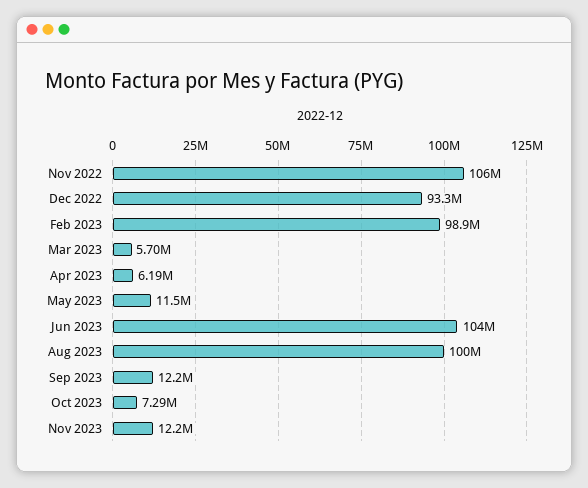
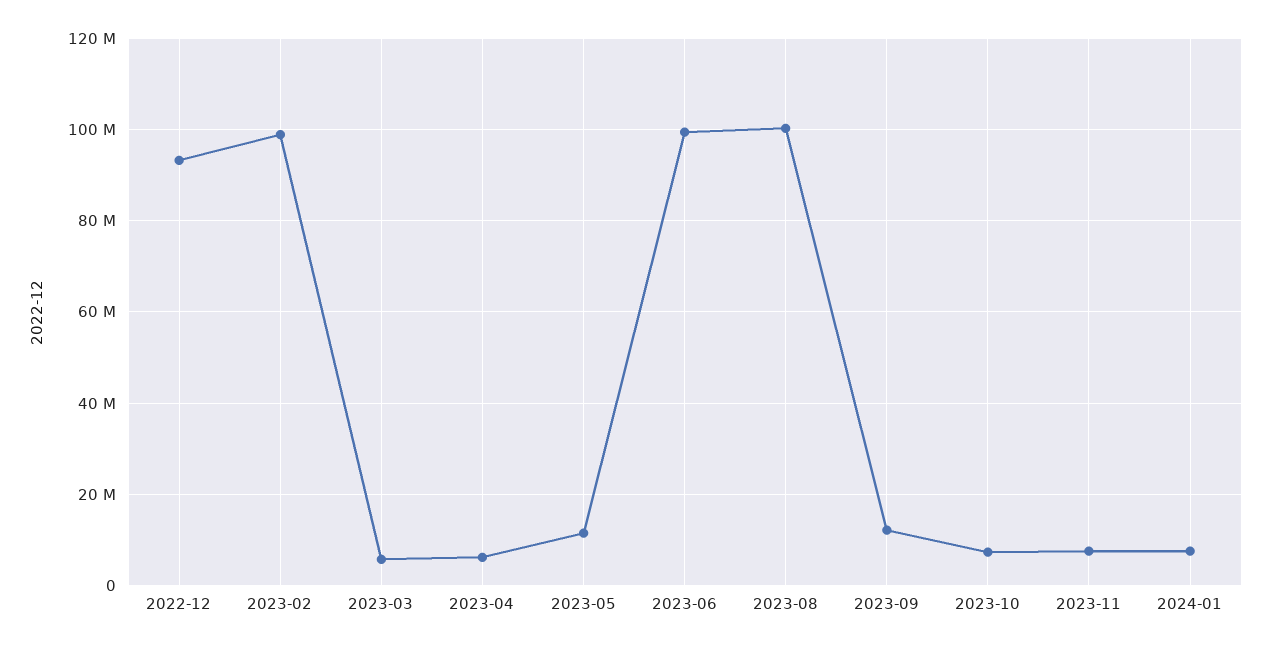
Nov 2022: 106000000 -> none
Jun 2023: 104000000 -> 100000000
Nov 2023: 12200000 -> 8000000
2024-01: none -> 8000000

